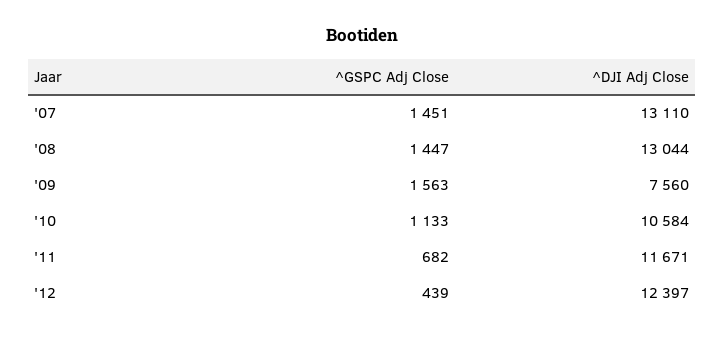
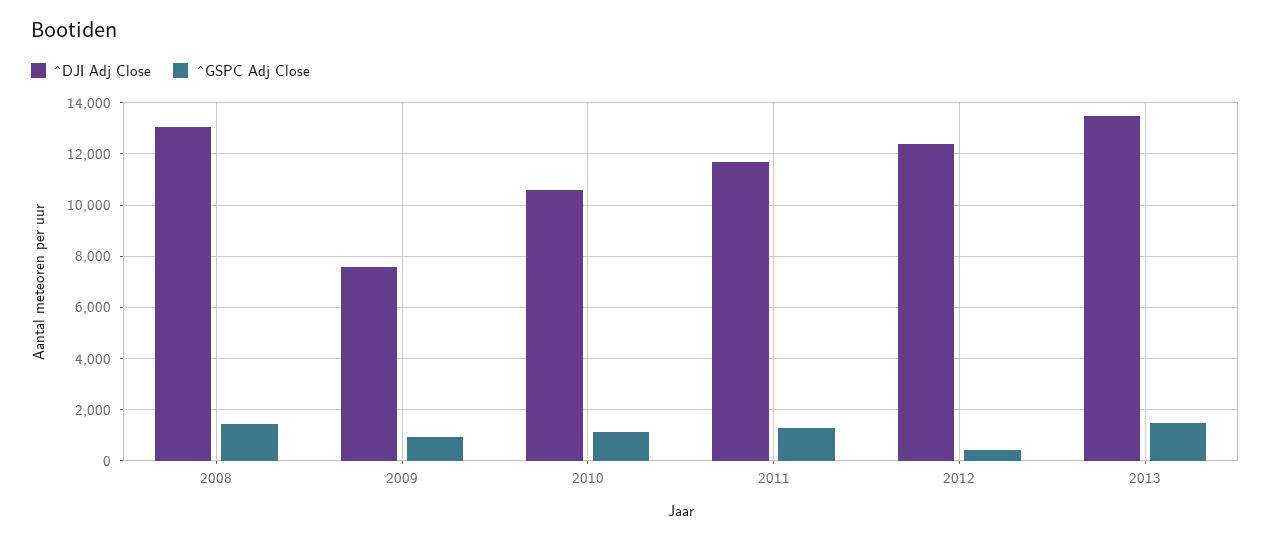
^GSPC Adj Close, '07: 1451 -> none
^DJI Adj Close, '07: 13110 -> none
^GSPC Adj Close, '09: 1563 -> 1000
^GSPC Adj Close, '11: 682 -> 1250
^DJI Adj Close, 2013: none -> 13500
^GSPC Adj Close, 2013: none -> 1500

